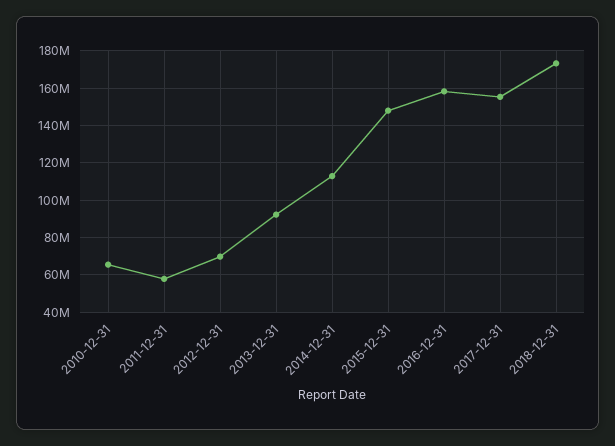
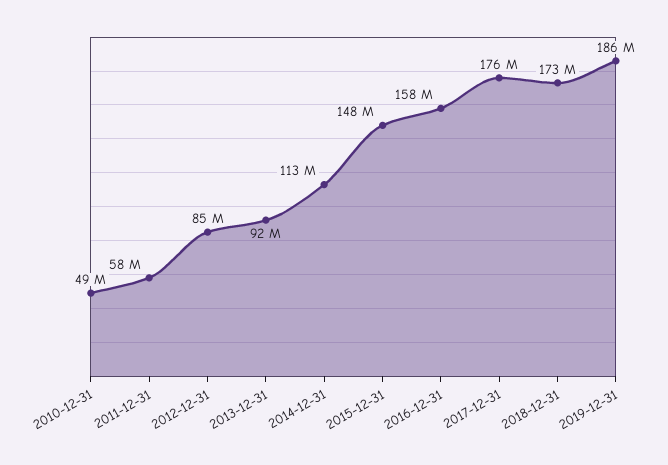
2010-12-31: 65000000 -> 49000000
2012-12-31: 70000000 -> 85000000
2017-12-31: 155000000 -> 176000000
2019-12-31: none -> 186000000

